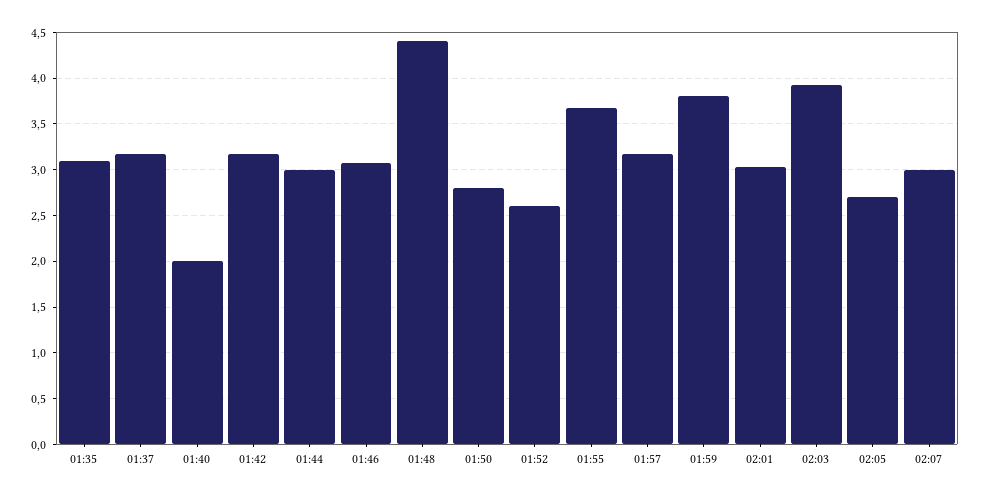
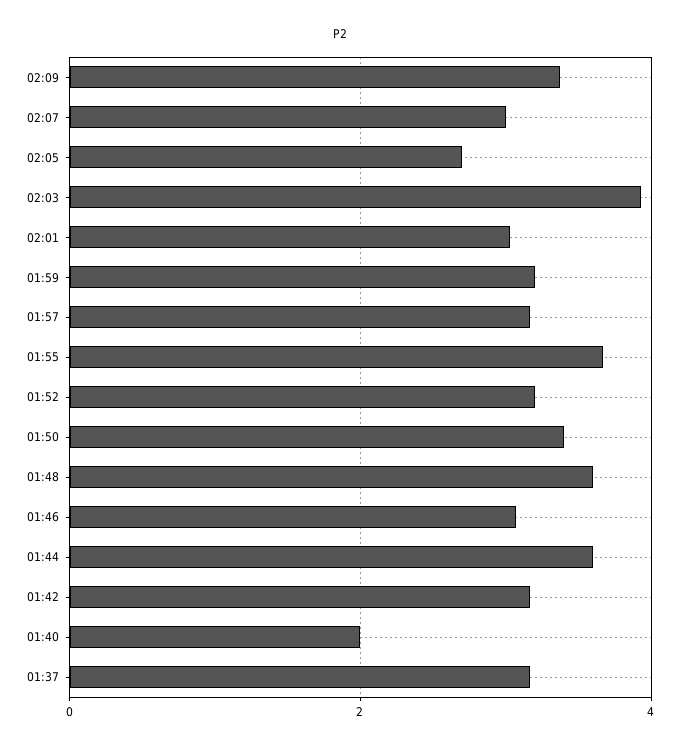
01:35: 3.1 -> none
01:44: 3 -> 3.6
01:48: 4.4 -> 3.6
01:50: 2.8 -> 3.4
01:52: 2.6 -> 3.2
01:59: 3.8 -> 3.2
02:09: none -> 3.4

